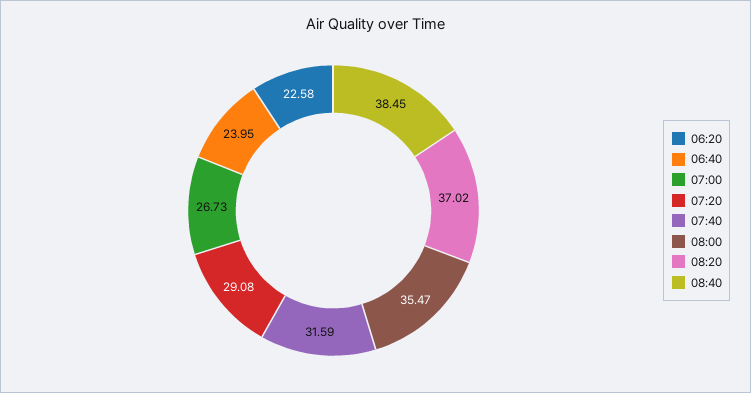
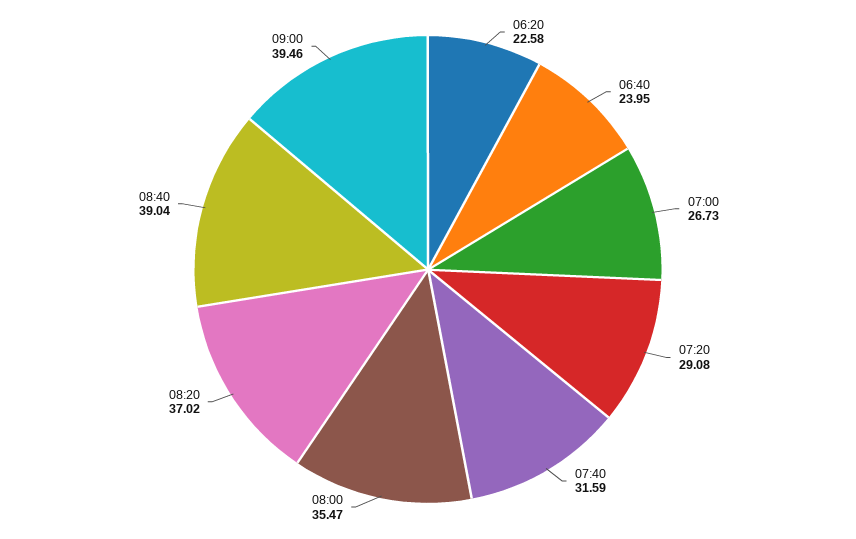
08:40: 38.45 -> 39.04
09:00: none -> 39.46

